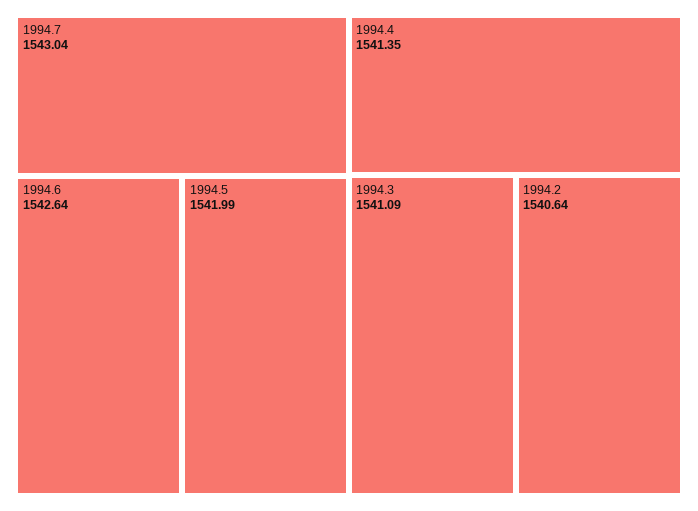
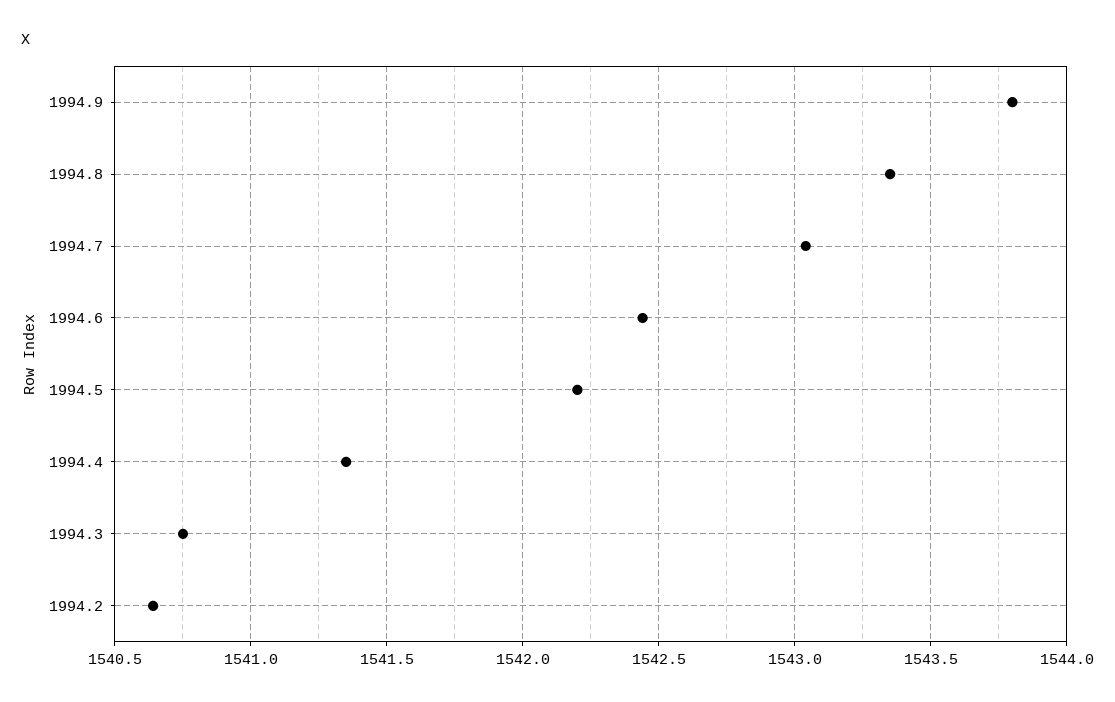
1994.6: 1542.64 -> 1542.45
1994.5: 1541.99 -> 1542.2
1994.3: 1541.09 -> 1540.75
1994.9: none -> 1543.8
1994.8: none -> 1543.35

